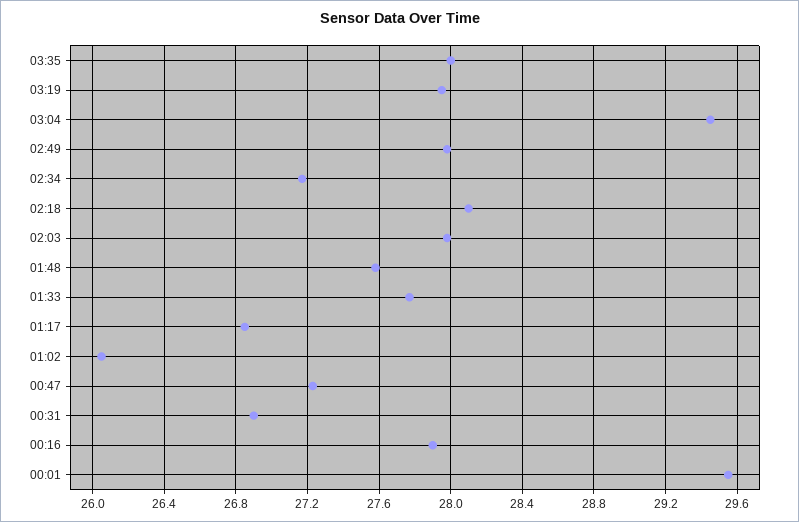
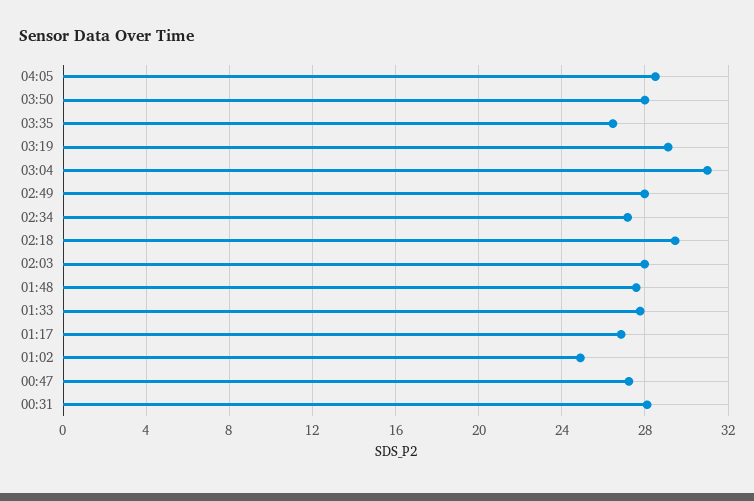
03:35: 28 -> 26.5
03:19: 27.95 -> 29
03:04: 29.45 -> 31
02:18: 28.1 -> 29.5
01:02: 26.05 -> 25
00:31: 26.9 -> 28
00:16: 27.9 -> none
00:01: 29.55 -> none
04:05: none -> 28.5
03:50: none -> 28

